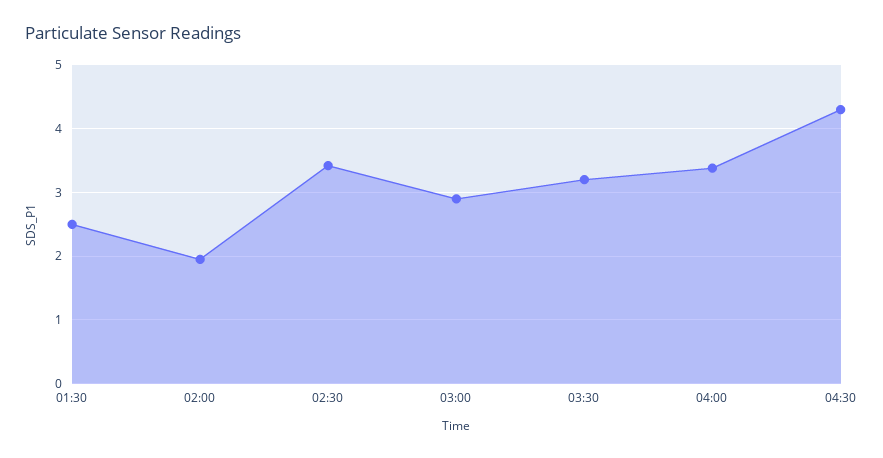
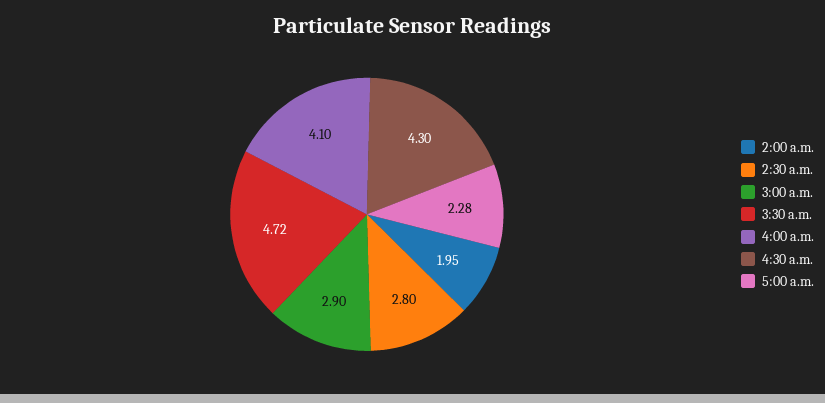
01:30: 2.5 -> none
02:30: 3.4 -> 2.8
03:30: 3.2 -> 4.72
04:00: 3.4 -> 4.1
5:00 a.m.: none -> 2.28

